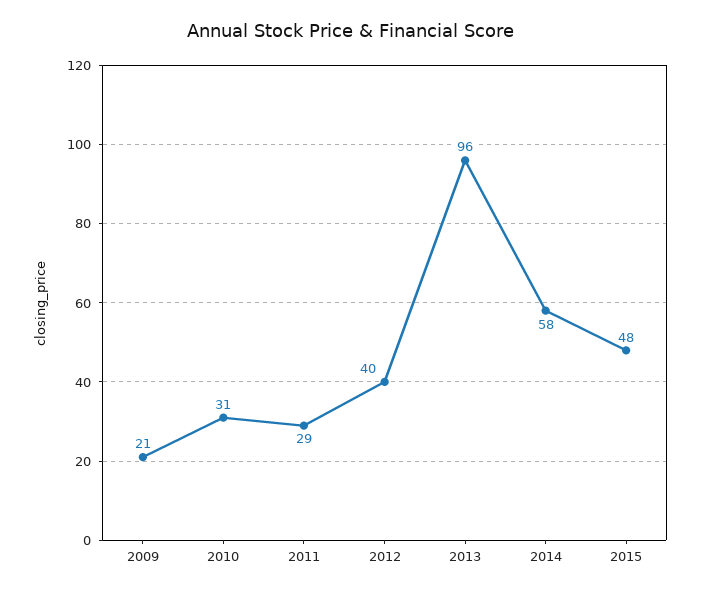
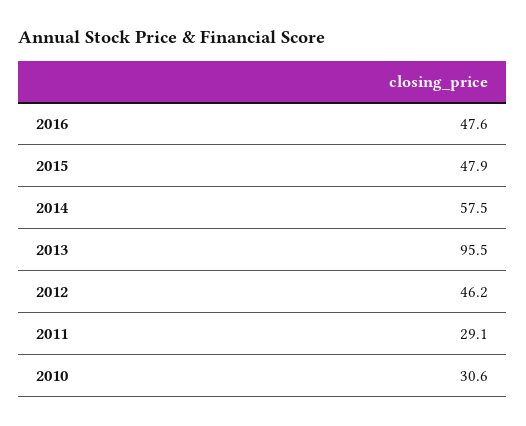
2009: 21 -> none
2012: 40 -> 46.2
2016: none -> 47.6

